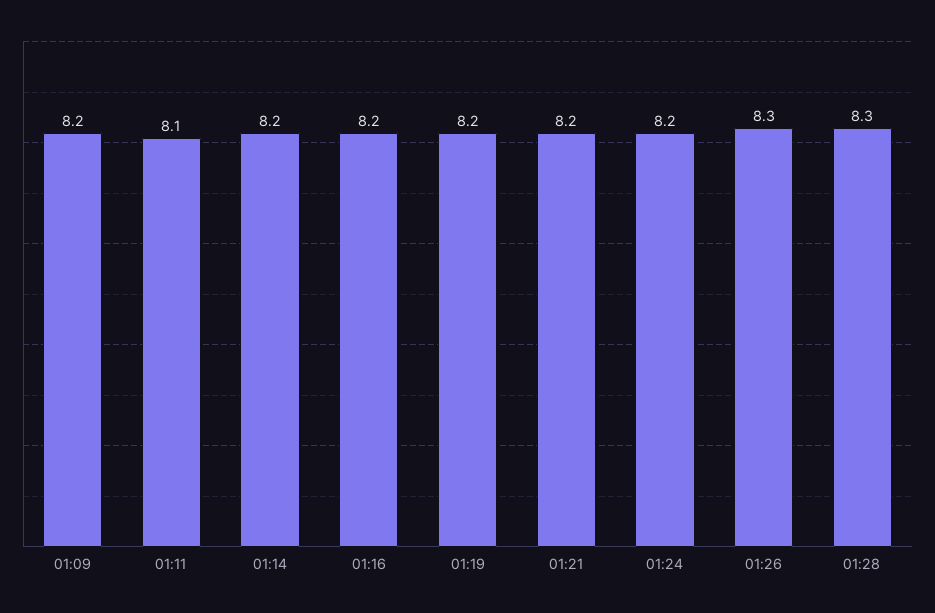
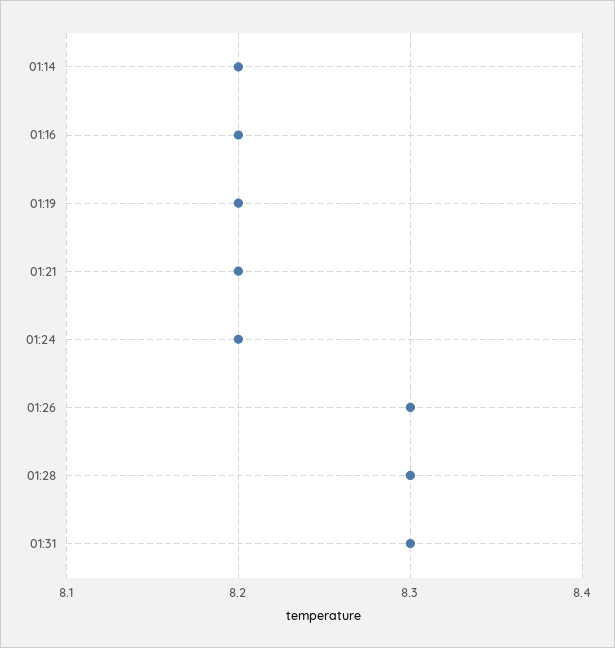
01:09: 8.2 -> none
01:11: 8.1 -> none
01:31: none -> 8.3

